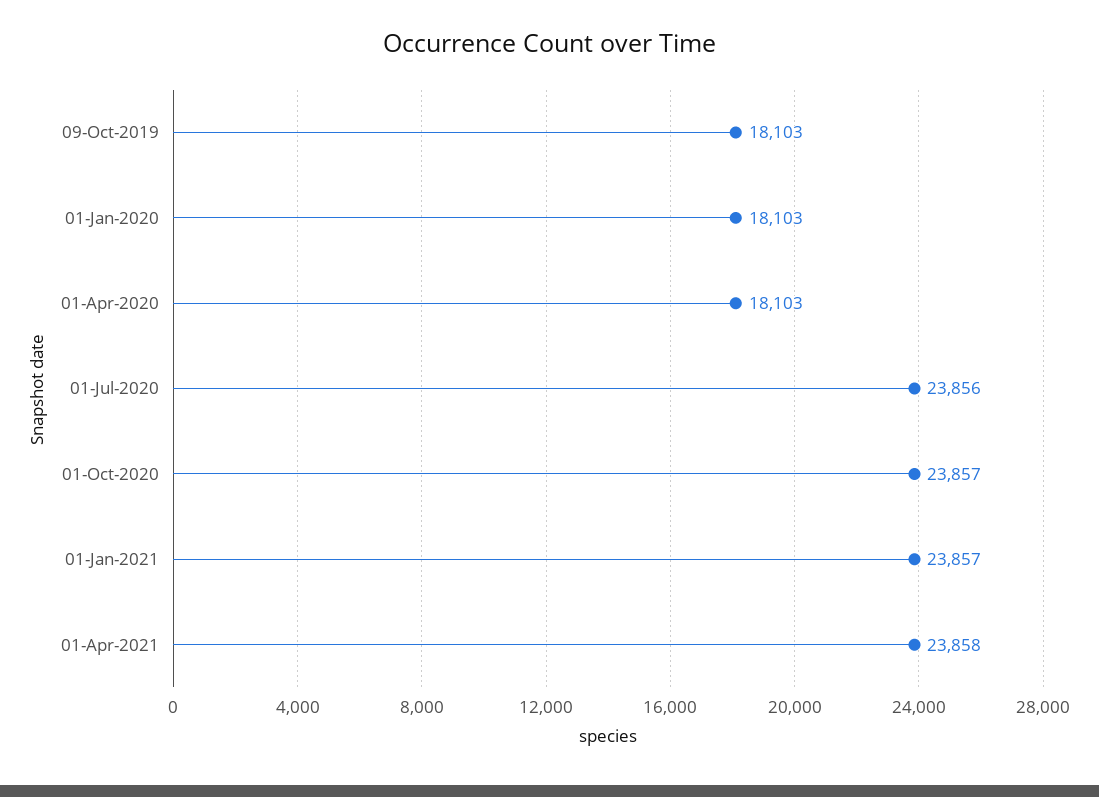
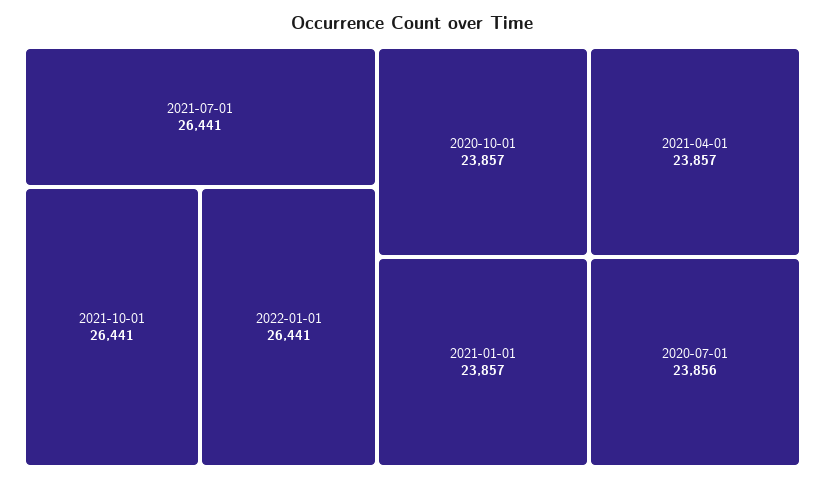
09-Oct-2019: 18103 -> none
01-Jan-2020: 18103 -> none
01-Apr-2020: 18103 -> none
01-Apr-2021: 23858 -> 23857
2021-07-01: none -> 26441
2021-10-01: none -> 26441
2022-01-01: none -> 26441

